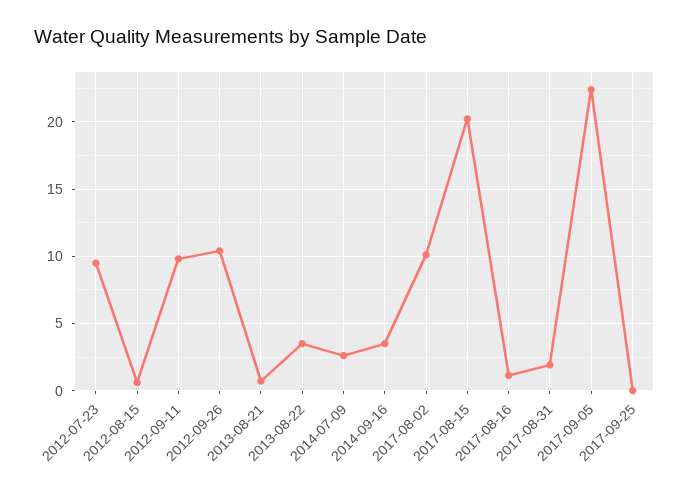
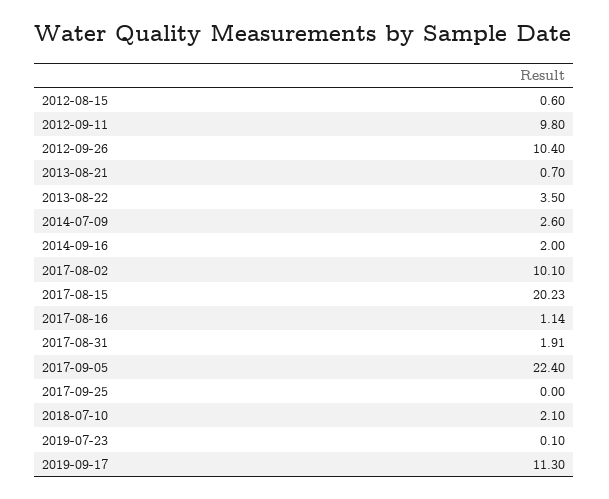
2012-07-23: 9.5 -> none
2014-09-16: 3.5 -> 2
2018-07-10: none -> 2.1
2019-07-23: none -> 0.1
2019-09-17: none -> 11.3

